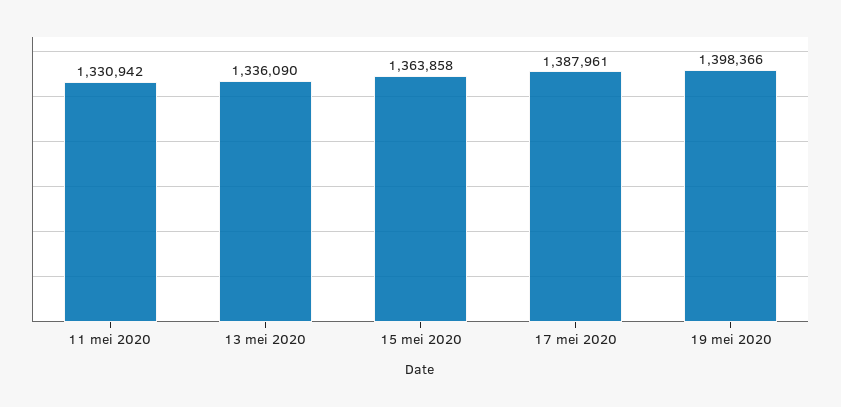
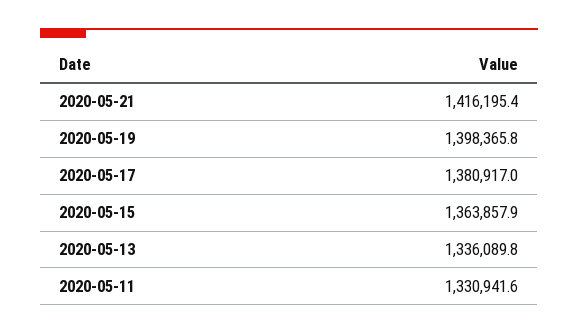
17 mei 2020: 1387961 -> 1380917
2020-05-21: none -> 1416195.4

